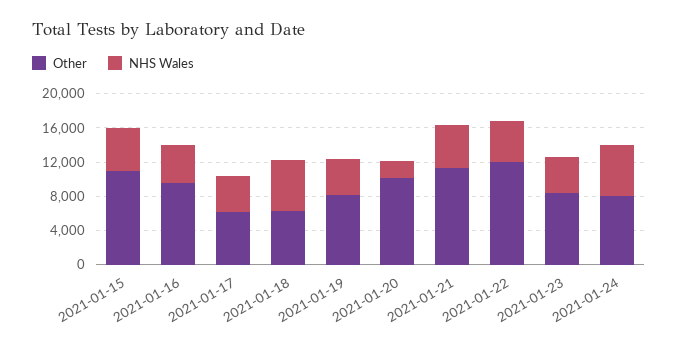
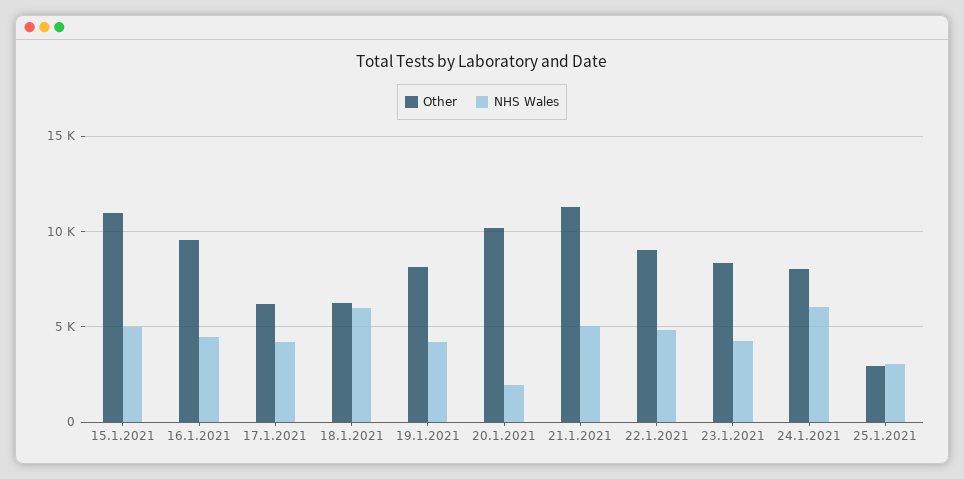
Other, 2021-01-22: 12000 -> 9000
Other, 25.1.2021: none -> 3000
NHS Wales, 25.1.2021: none -> 3000

